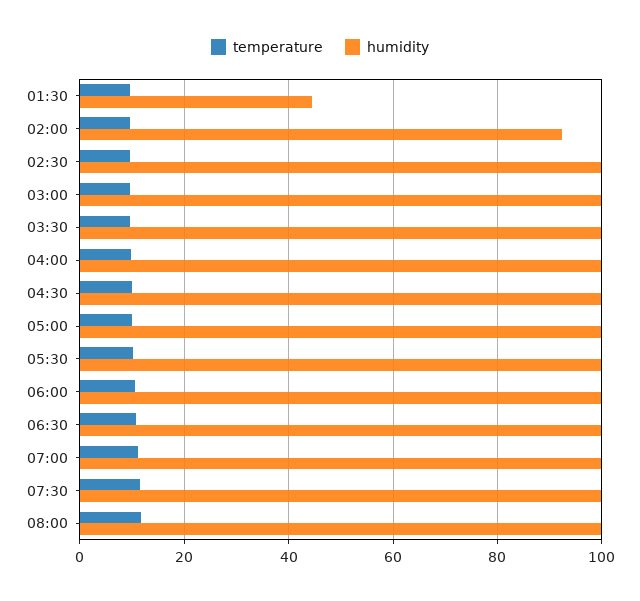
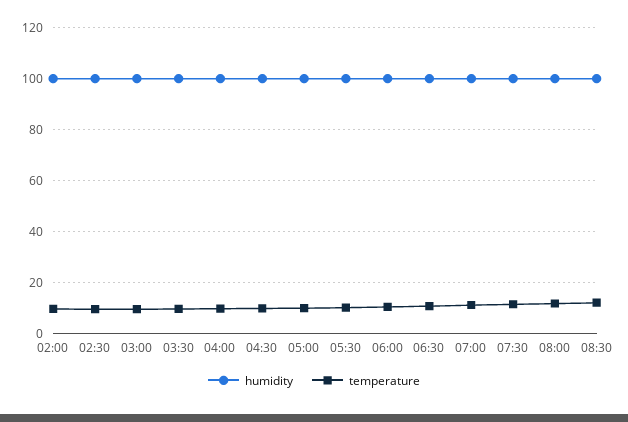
temperature, 01:30: 10 -> none
humidity, 01:30: 44 -> none
humidity, 02:00: 92 -> 100
humidity, 08:30: none -> 100
temperature, 08:30: none -> 12.5

